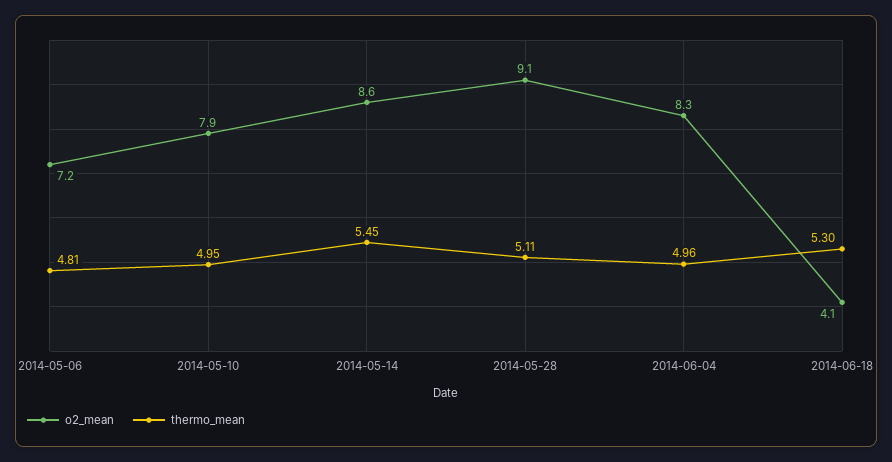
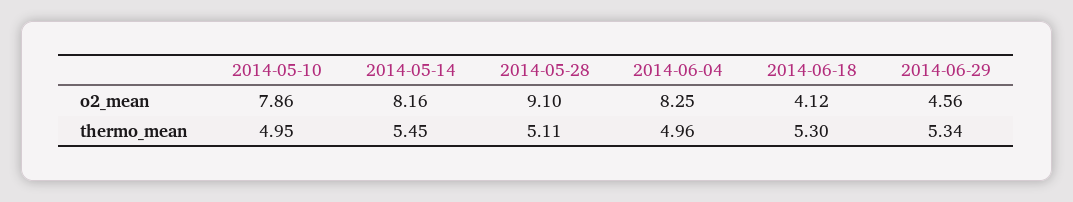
o2_mean, 2014-05-06: 7.2 -> none
thermo_mean, 2014-05-06: 4.81 -> none
o2_mean, 2014-05-14: 8.6 -> 8.16
o2_mean, 2014-06-29: none -> 4.56
thermo_mean, 2014-06-29: none -> 5.34

